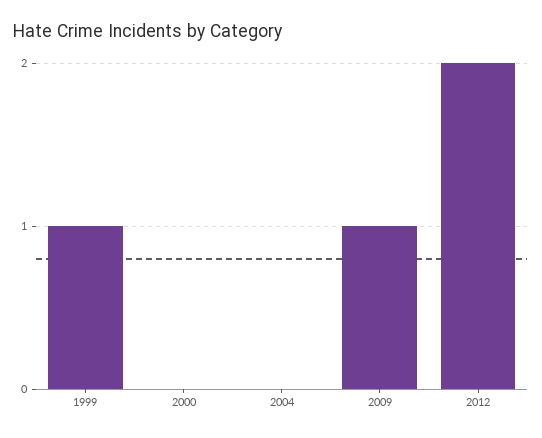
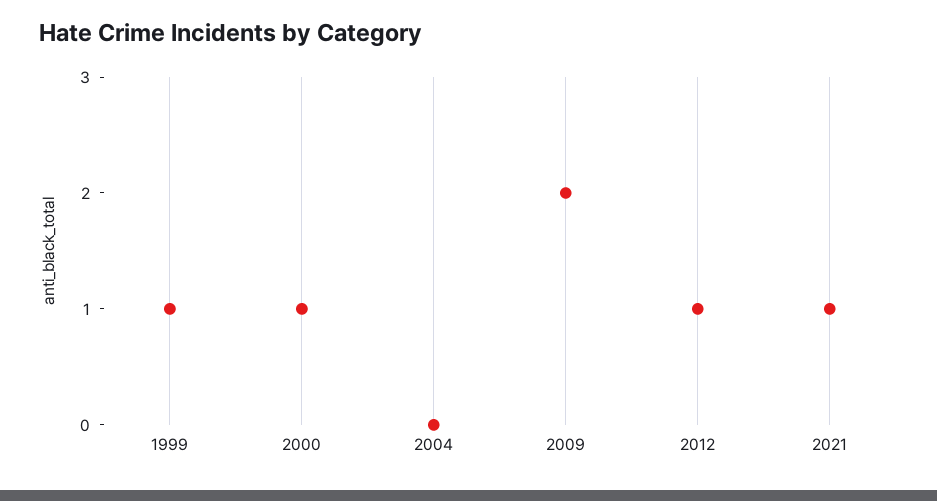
2000: 0 -> 1
2009: 1 -> 2
2012: 2 -> 1
2021: none -> 1

